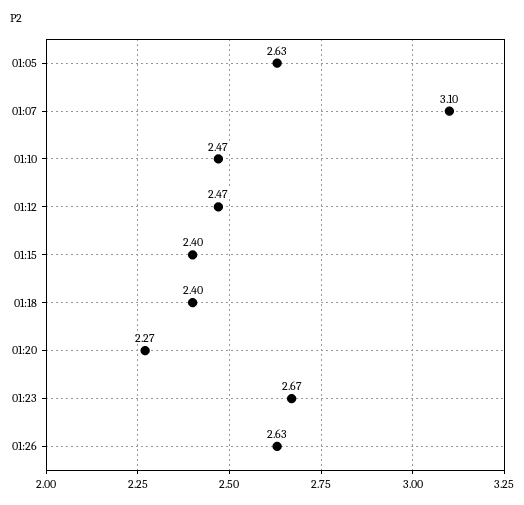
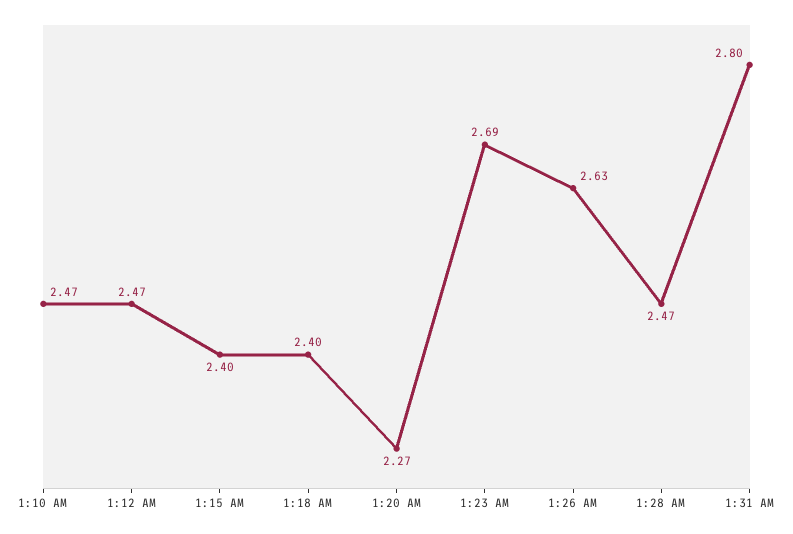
01:05: 2.63 -> none
01:07: 3.1 -> none
01:23: 2.67 -> 2.69
1:28 AM: none -> 2.47
1:31 AM: none -> 2.8

